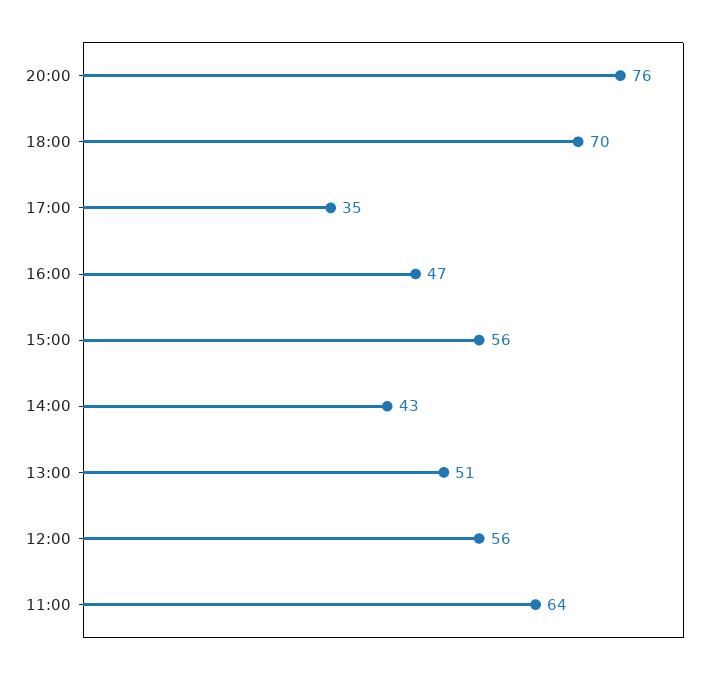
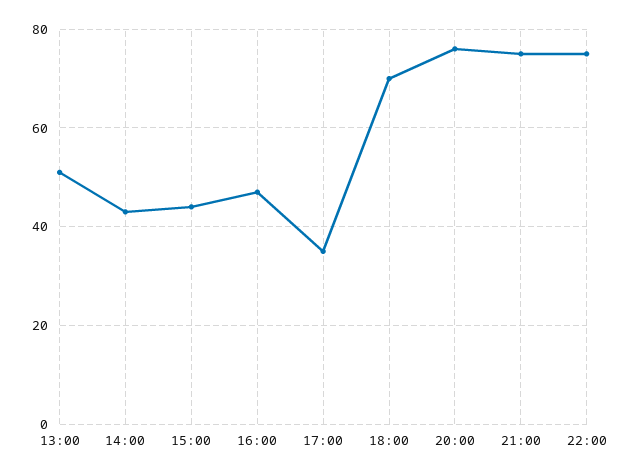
15:00: 56 -> 45
12:00: 56 -> none
11:00: 64 -> none
21:00: none -> 75
22:00: none -> 75

